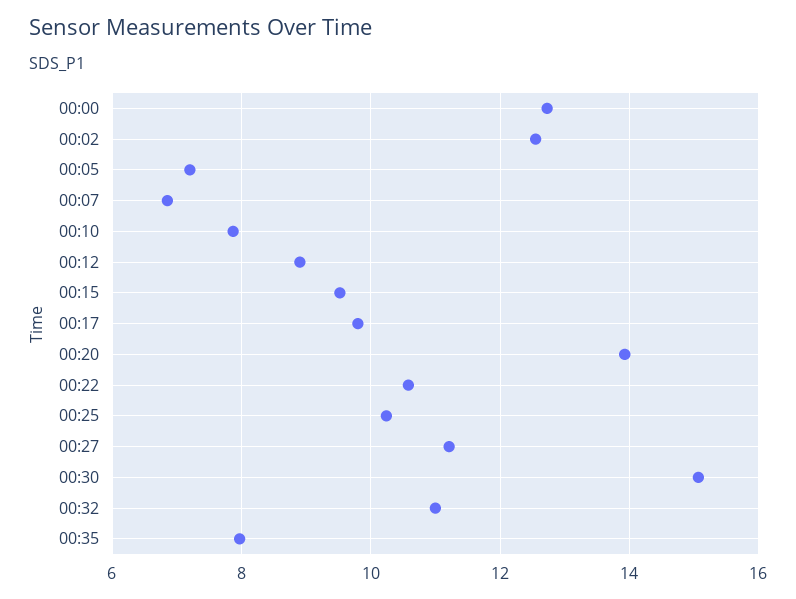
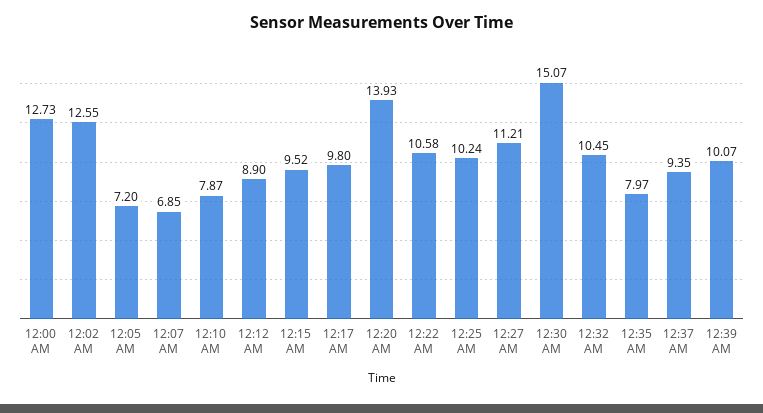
00:32: 11 -> 10.45
12:37 AM: none -> 9.35
12:39 AM: none -> 10.07

